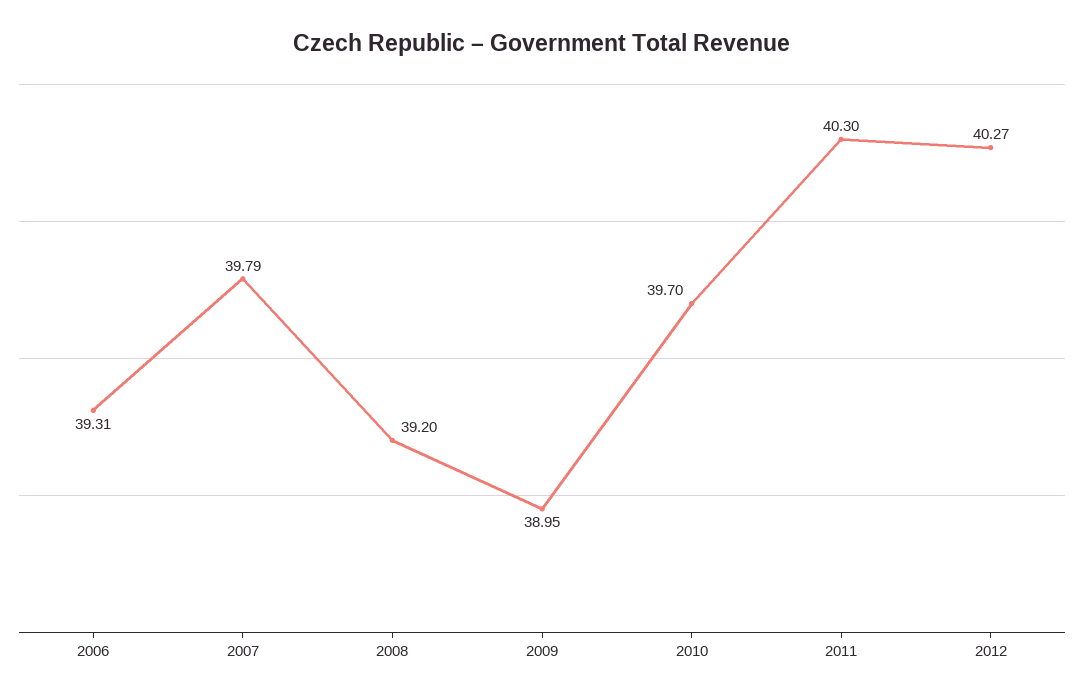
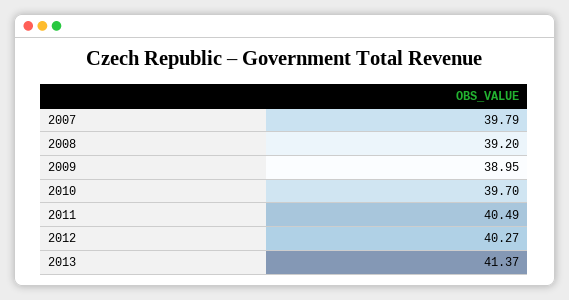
2006: 39.31 -> none
2011: 40.3 -> 40.49
2013: none -> 41.37

